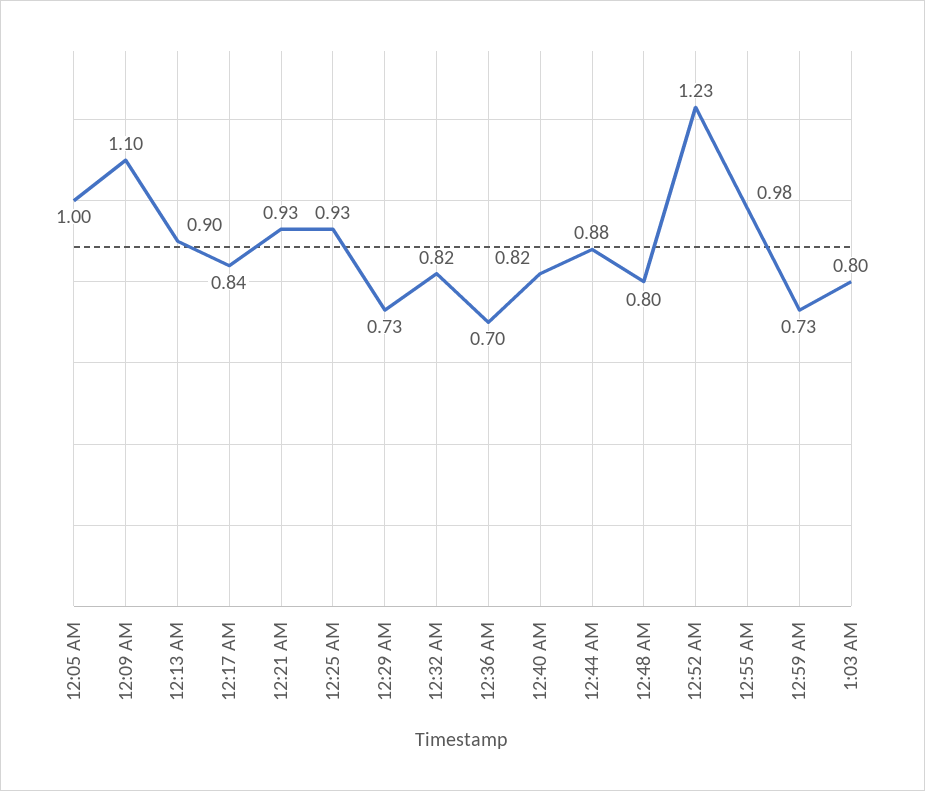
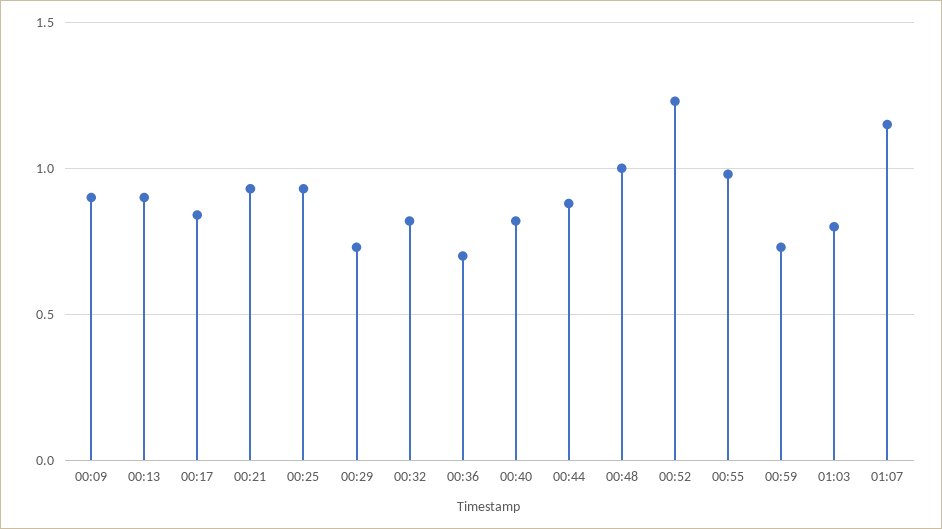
12:05 AM: 1 -> none
12:09 AM: 1.1 -> 0.9
12:48 AM: 0.8 -> 1
01:07: none -> 1.15

